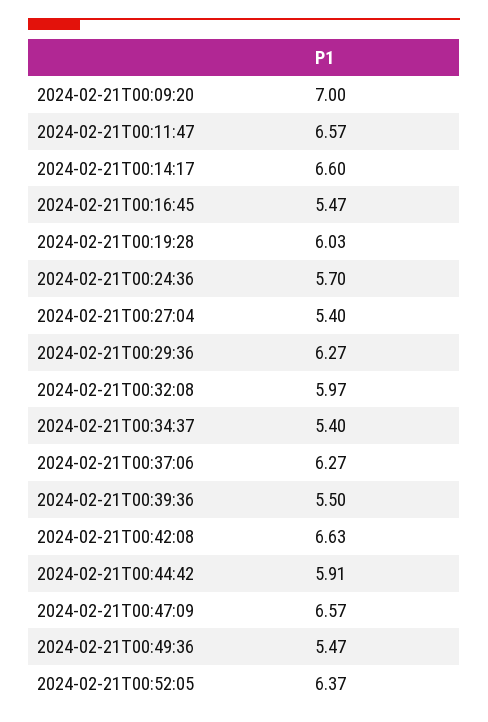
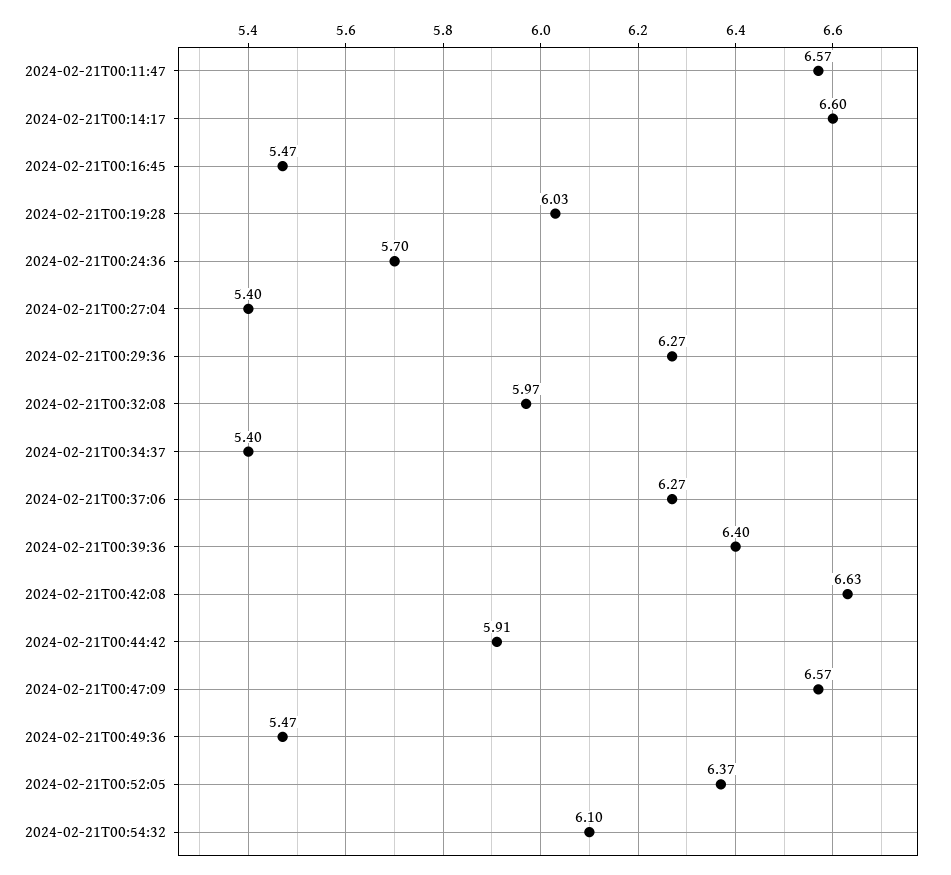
2024-02-21T00:09:20: 7 -> none
2024-02-21T00:39:36: 5.5 -> 6.4
2024-02-21T00:54:32: none -> 6.1

